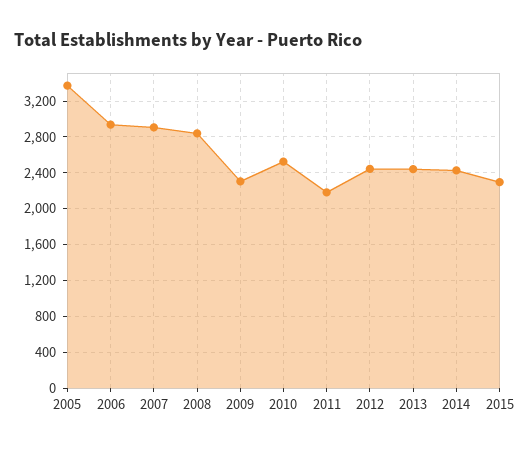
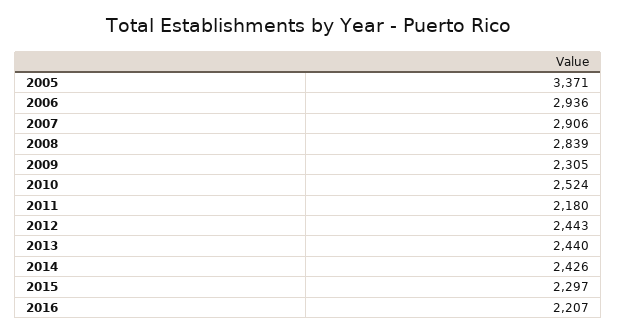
2016: none -> 2207

